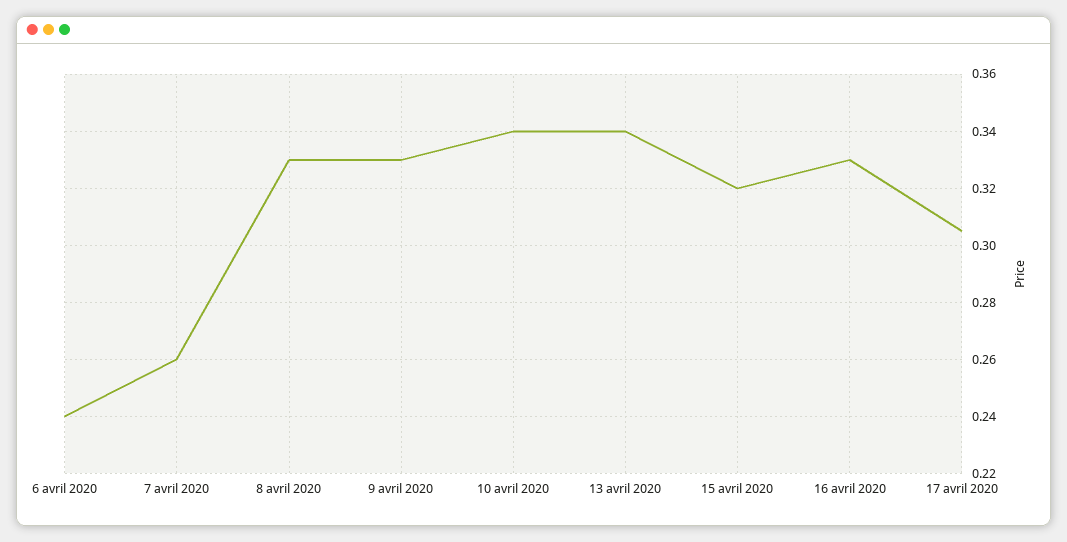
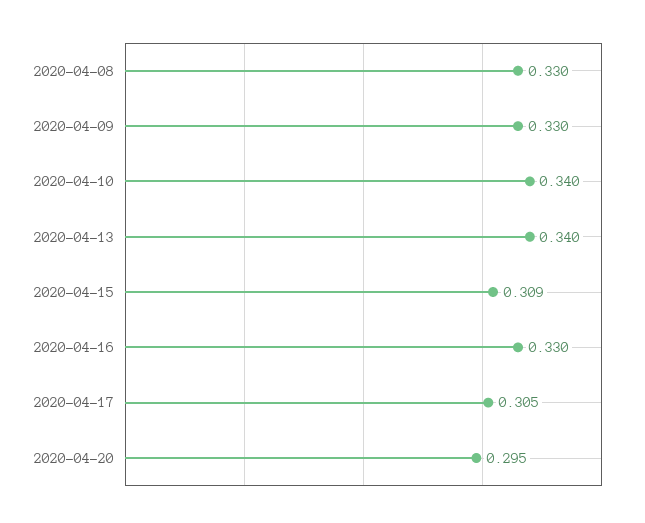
6 avril 2020: 0.24 -> none
7 avril 2020: 0.26 -> none
15 avril 2020: 0.32 -> 0.309
2020-04-20: none -> 0.295

